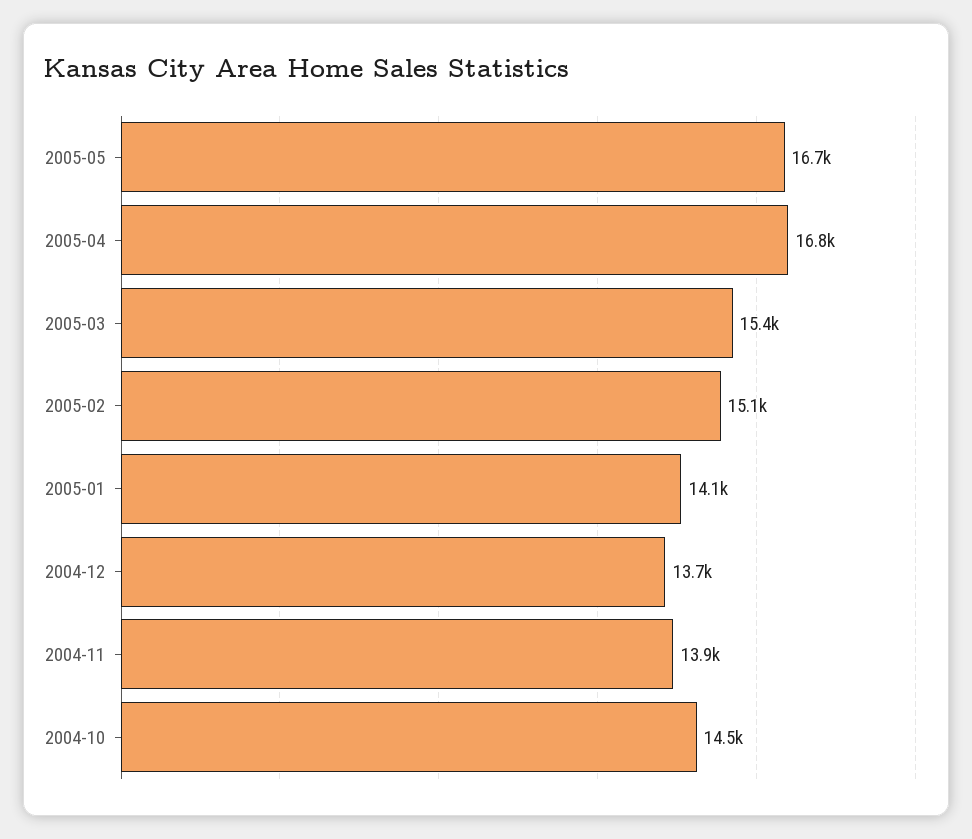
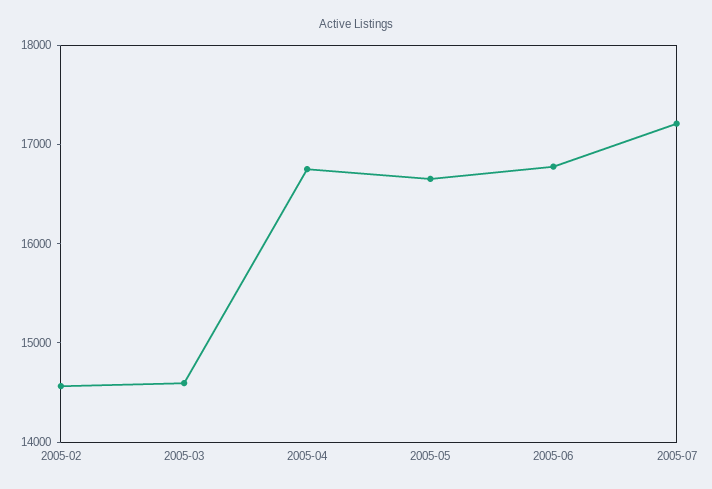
2005-03: 15400 -> 14600
2005-02: 15100 -> 14600
2005-01: 14100 -> none
2004-12: 13700 -> none
2004-11: 13900 -> none
2004-10: 14500 -> none
2005-06: none -> 16800
2005-07: none -> 17200

